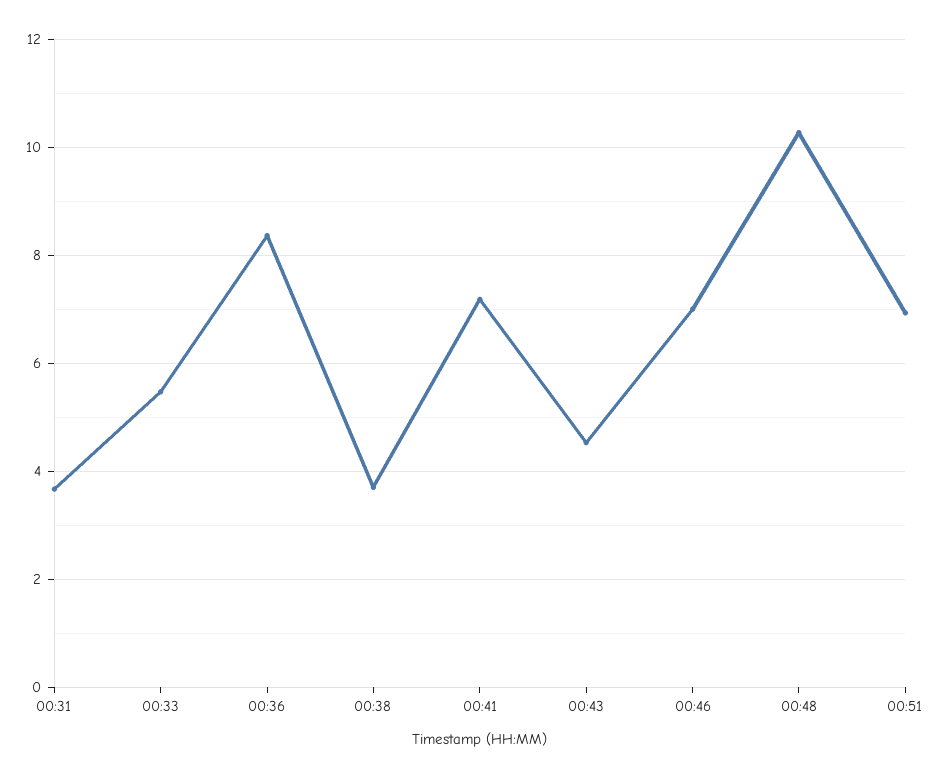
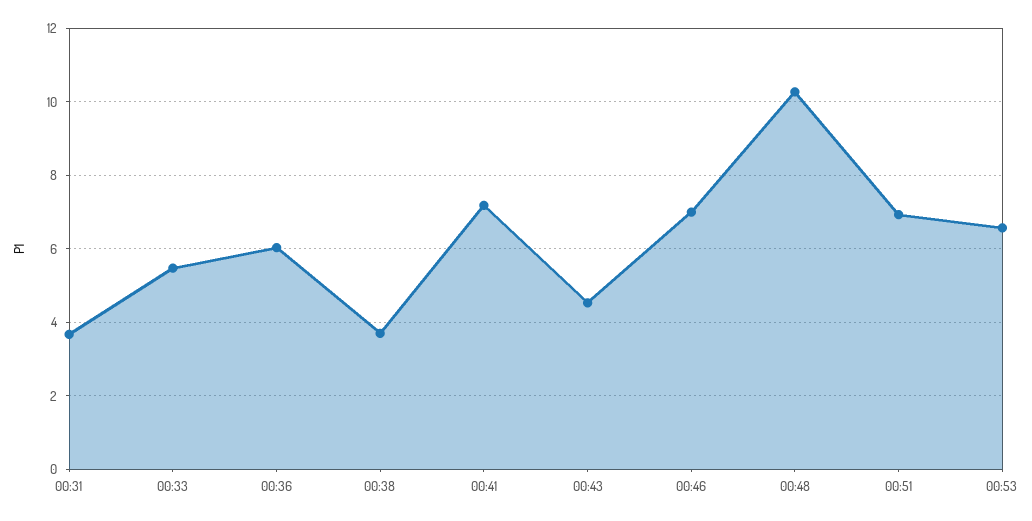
00:36: 8.4 -> 6
00:53: none -> 6.6

